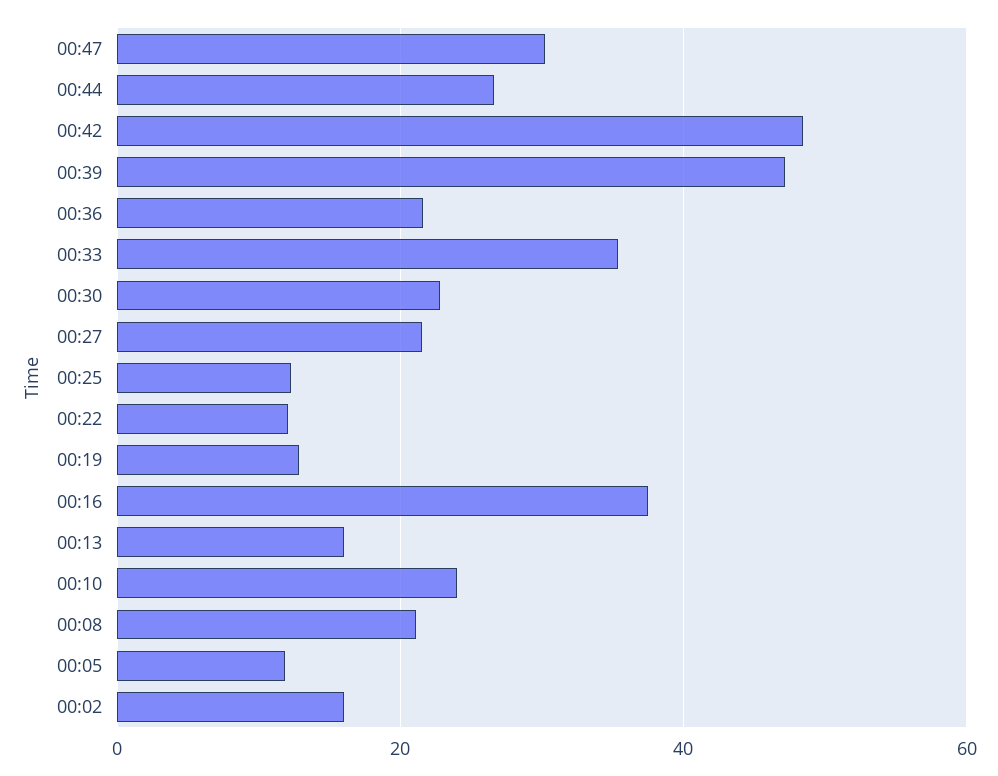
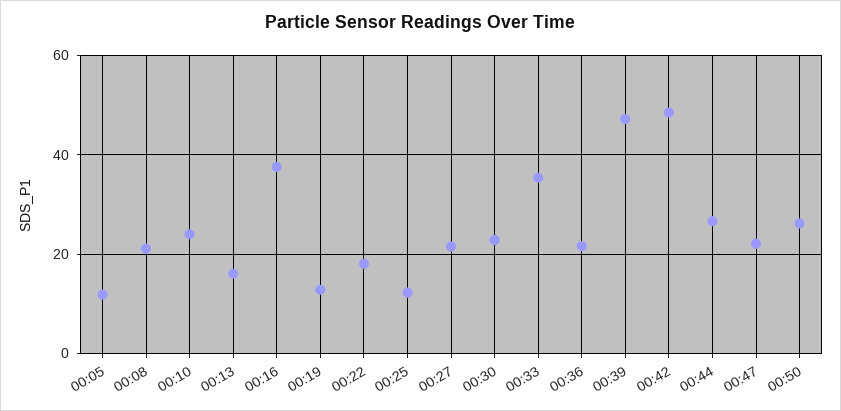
00:47: 30 -> 22
00:22: 12 -> 18
00:02: 16 -> none
00:50: none -> 26

